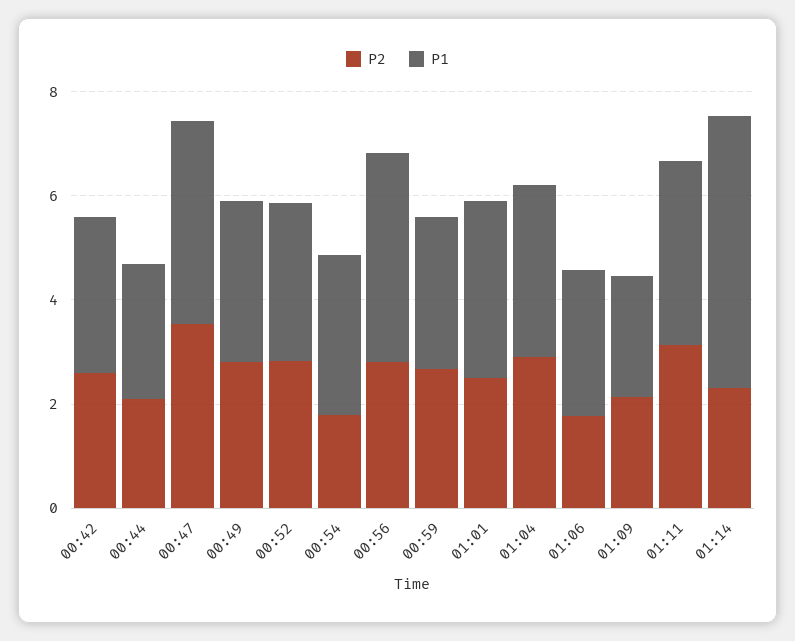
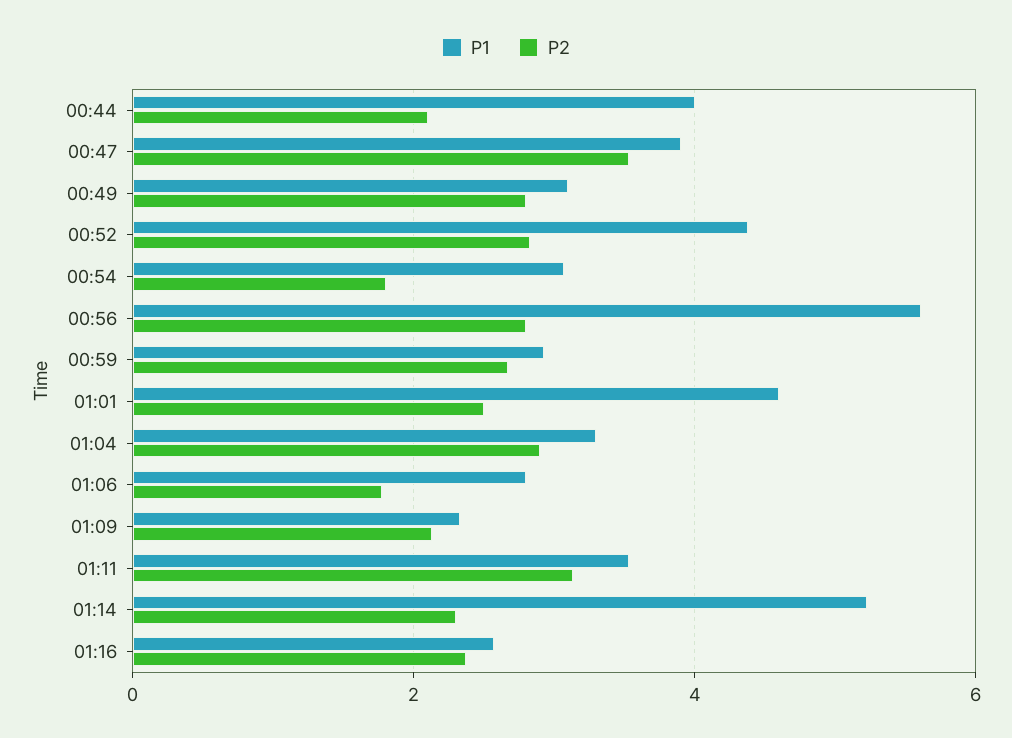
P2, 00:42: 2.5 -> none
P1, 00:42: 3 -> none
P1, 00:44: 2.5 -> 4
P1, 00:52: 3 -> 4.4
P1, 00:56: 4 -> 5.6
P1, 01:01: 3.5 -> 4.6
P1, 01:16: none -> 2.6
P2, 01:16: none -> 2.4

